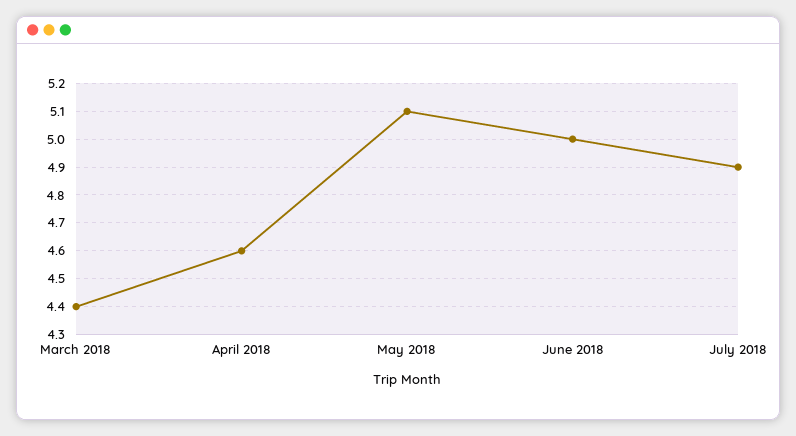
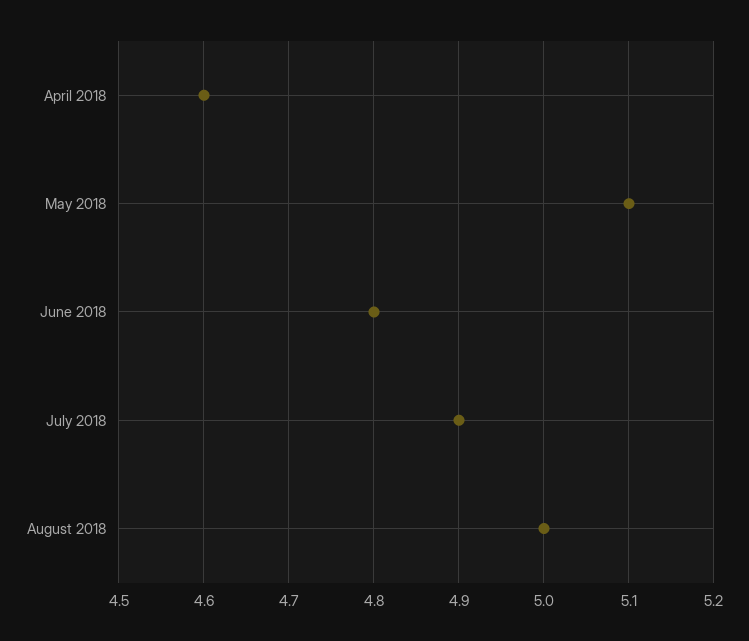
March 2018: 4.4 -> none
June 2018: 5 -> 4.8
August 2018: none -> 5

